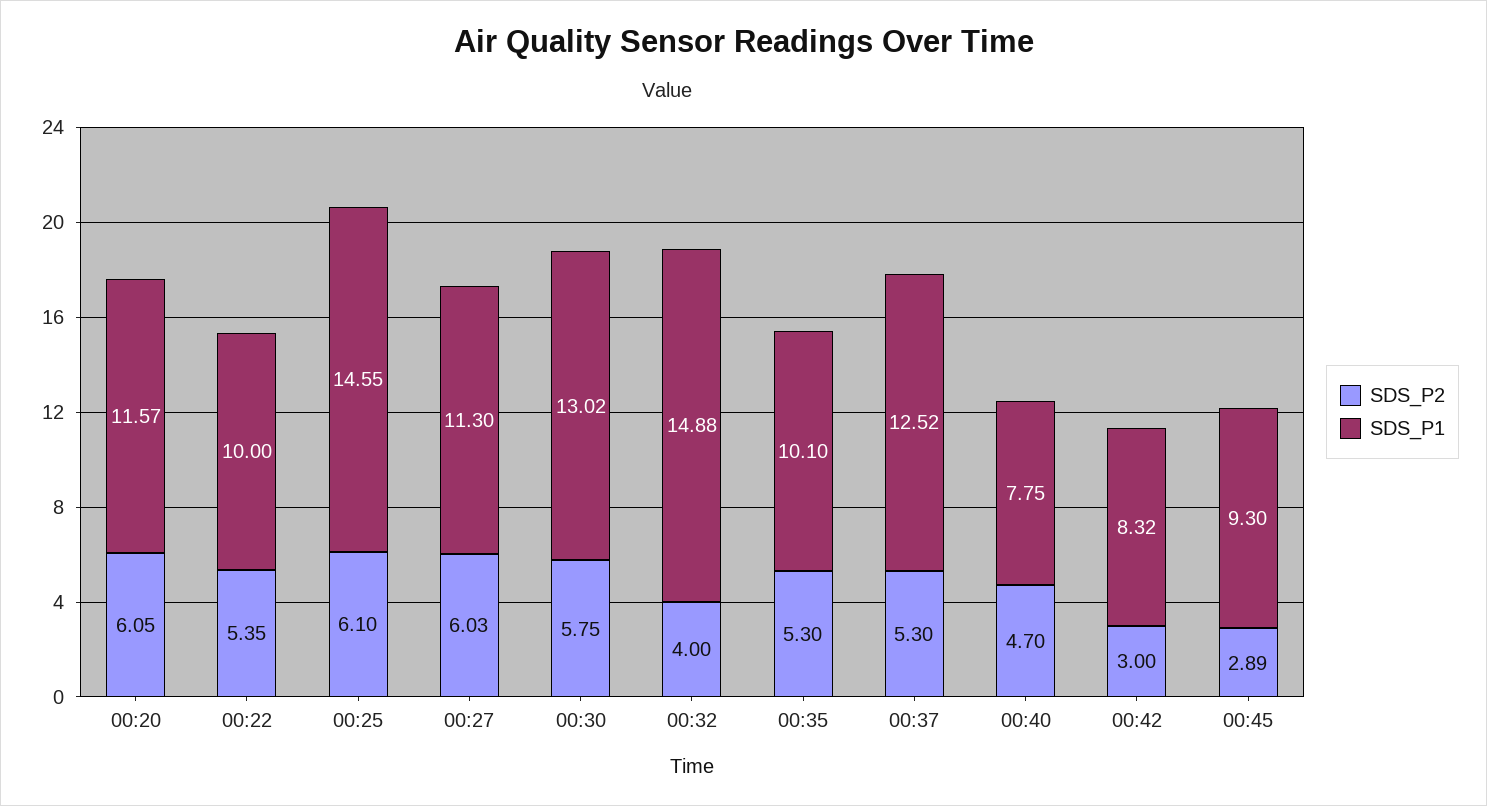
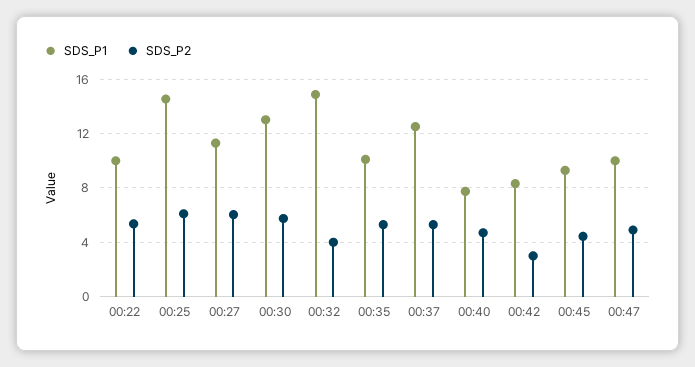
SDS_P2, 00:20: 6.05 -> none
SDS_P1, 00:20: 11.57 -> none
SDS_P2, 00:45: 2.89 -> 4.5
SDS_P1, 00:47: none -> 10
SDS_P2, 00:47: none -> 5

